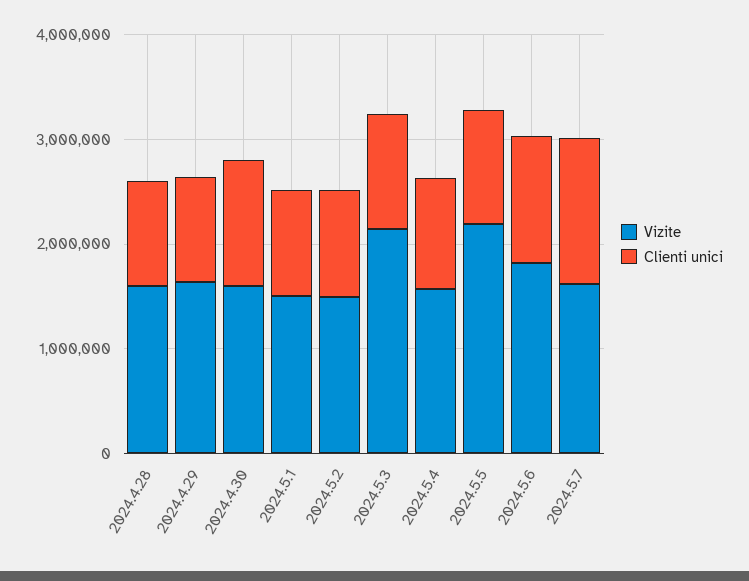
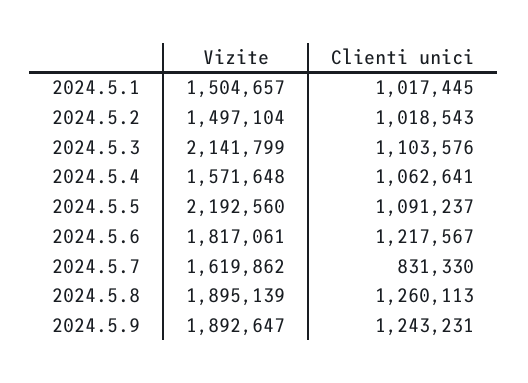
Vizite, 2024.4.28: 1600000 -> none
Clienti unici, 2024.4.28: 1000000 -> none
Vizite, 2024.4.29: 1600000 -> none
Clienti unici, 2024.4.29: 1000000 -> none
Vizite, 2024.4.30: 1600000 -> none
Clienti unici, 2024.4.30: 1200000 -> none
Clienti unici, 2024.5.7: 1400000 -> 831330
Vizite, 2024.5.8: none -> 1895139
Clienti unici, 2024.5.8: none -> 1260113
Vizite, 2024.5.9: none -> 1892647
Clienti unici, 2024.5.9: none -> 1243231

